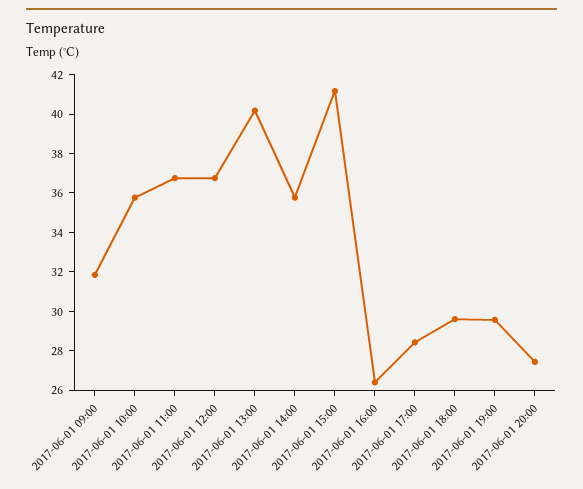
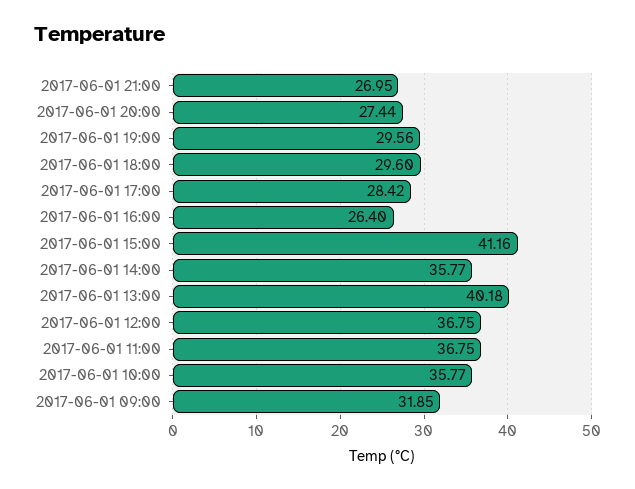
2017-06-01 21:00: none -> 26.95

